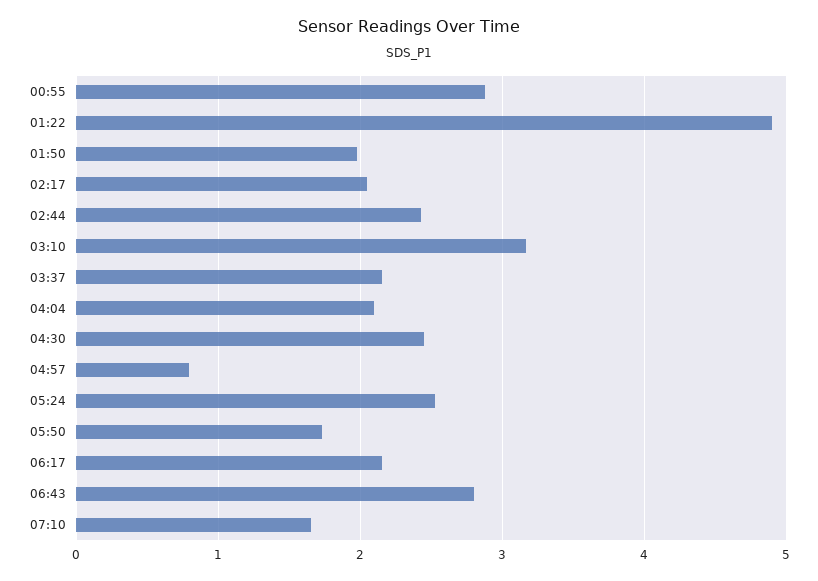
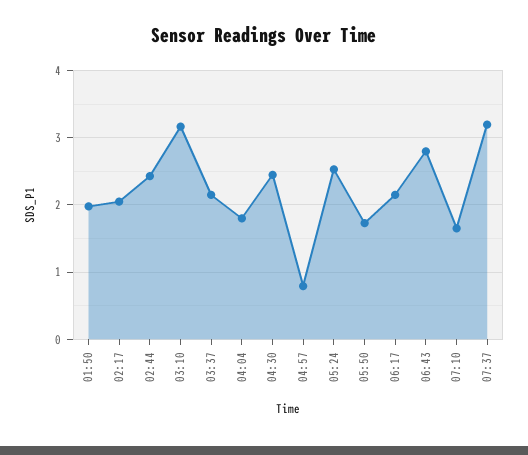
00:55: 2.9 -> none
01:22: 4.9 -> none
04:04: 2.1 -> 1.8
07:37: none -> 3.2

